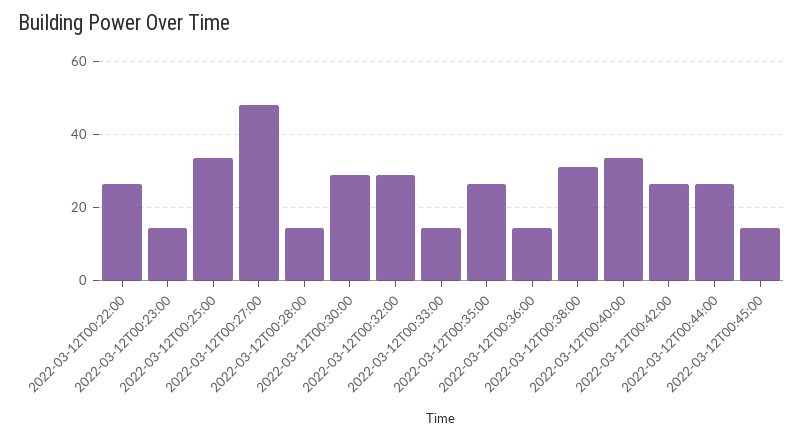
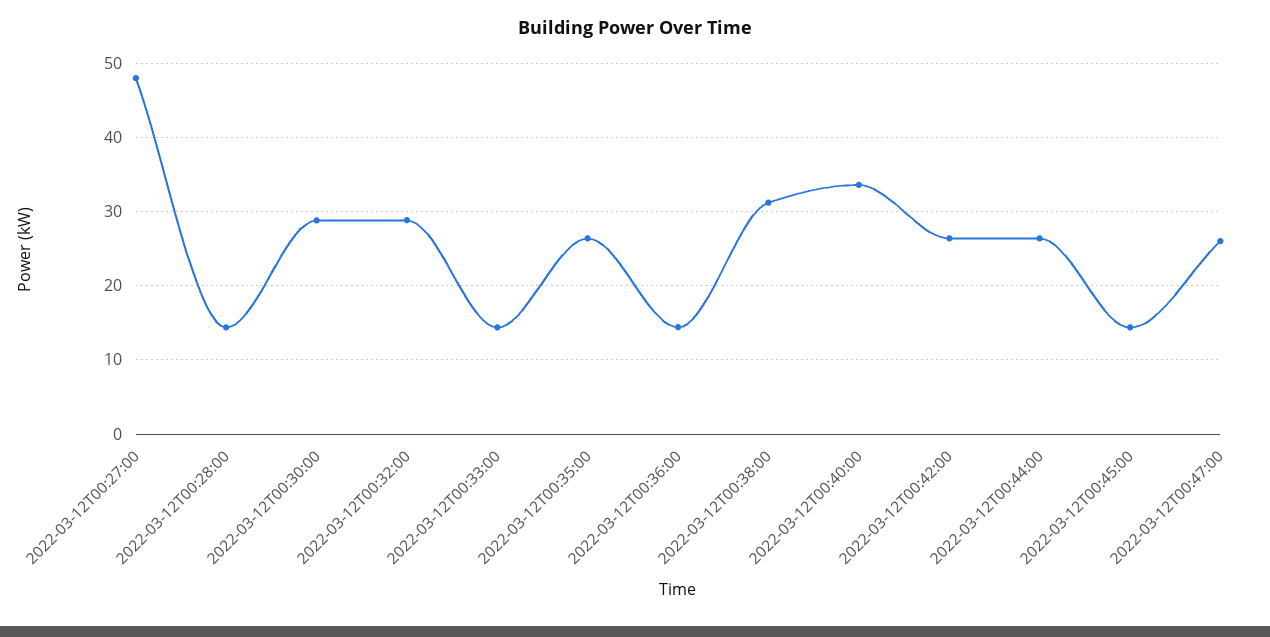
2022-03-12T00:22:00: 26 -> none
2022-03-12T00:23:00: 14 -> none
2022-03-12T00:25:00: 34 -> none
2022-03-12T00:47:00: none -> 26

